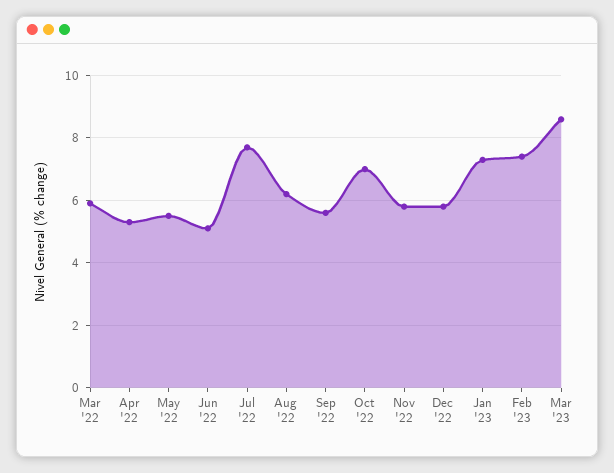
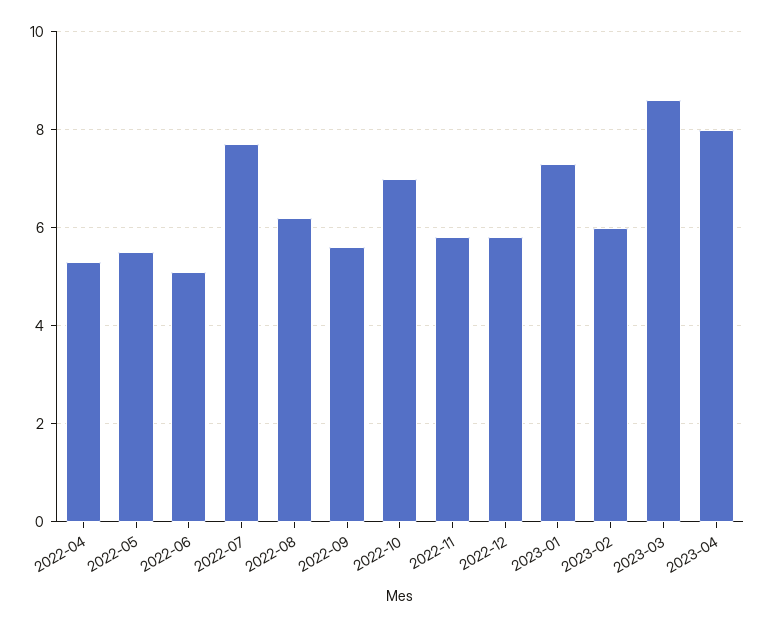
Mar '22: 6 -> none
Feb '23: 7.5 -> 6
2023-04: none -> 8

